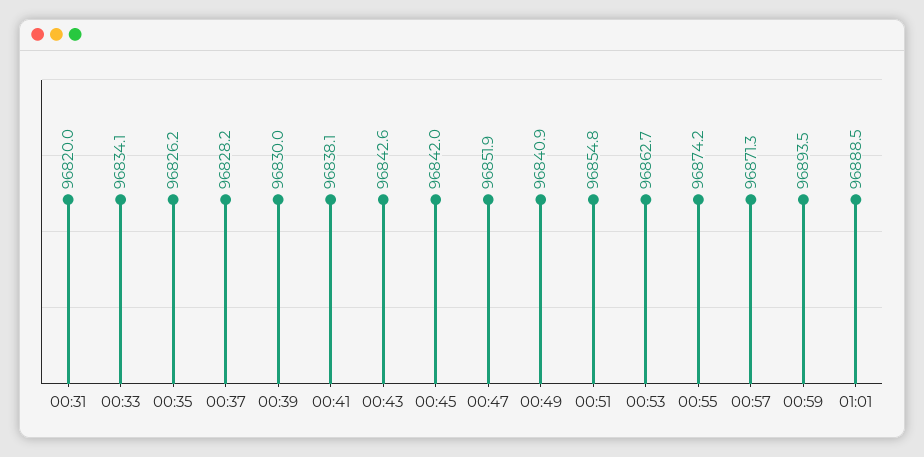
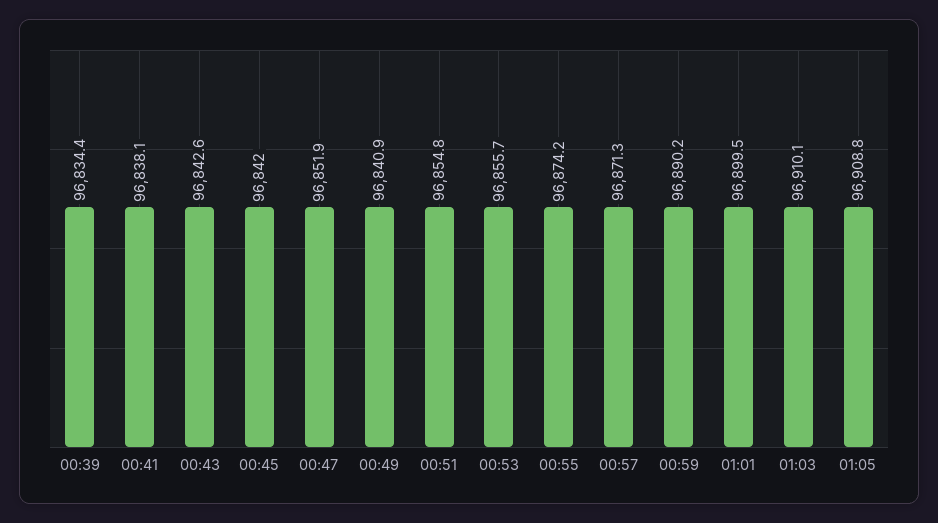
00:31: 96820 -> none
00:33: 96834.1 -> none
00:35: 96826.2 -> none
00:37: 96828.2 -> none
00:39: 96830 -> 96834.4
00:53: 96862.7 -> 96855.7
00:59: 96893.5 -> 96890.2
01:01: 96888.5 -> 96899.5
01:03: none -> 96910.1
01:05: none -> 96908.8

